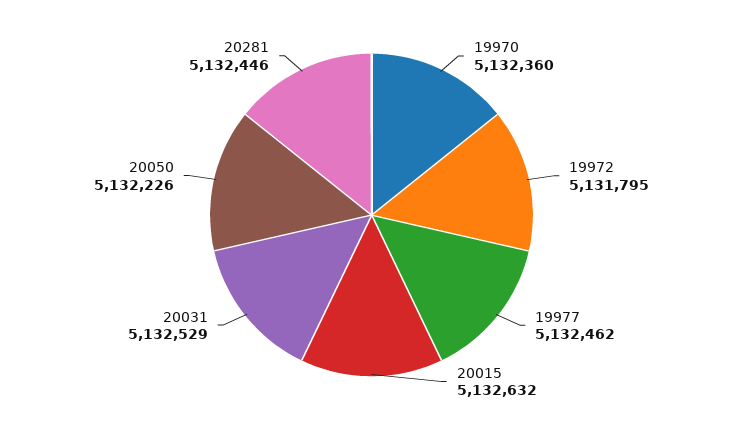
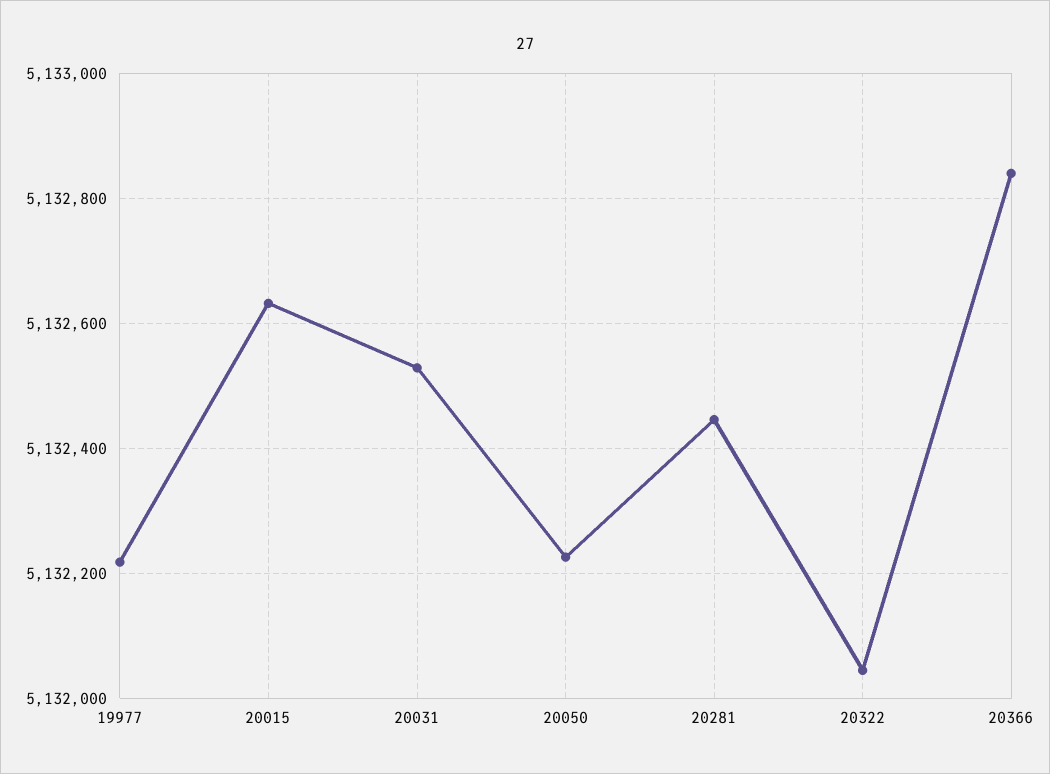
19970: 5132360 -> none
19972: 5131795 -> none
19977: 5132462 -> 5132220
20322: none -> 5132040
20366: none -> 5132840

